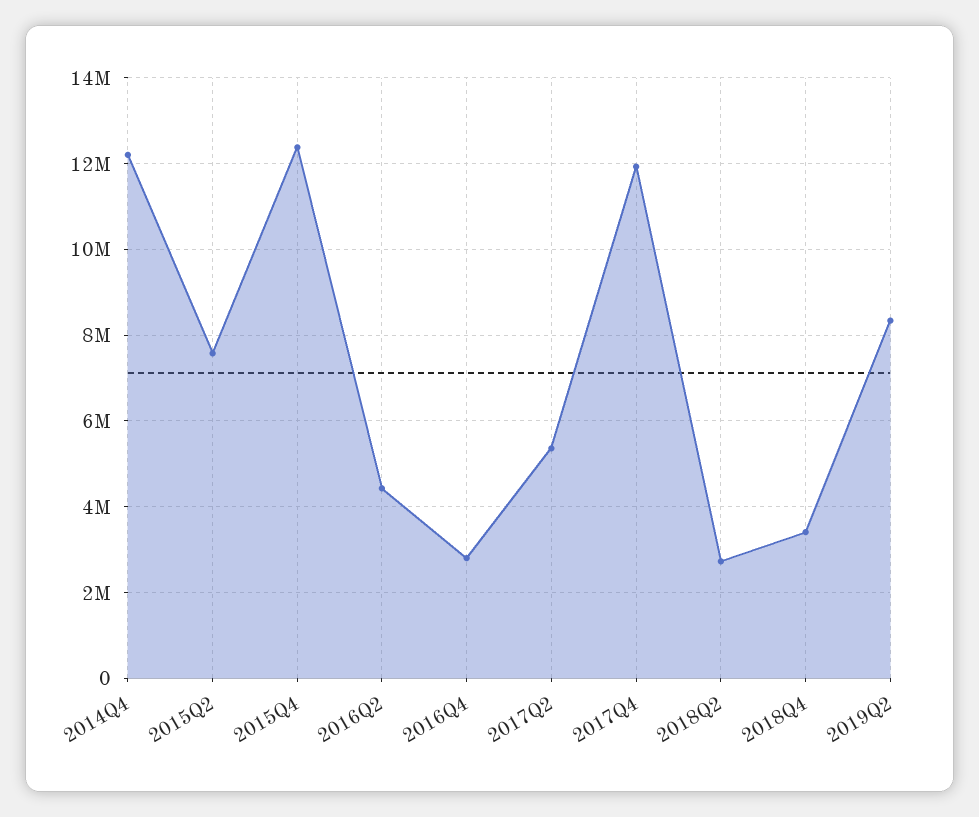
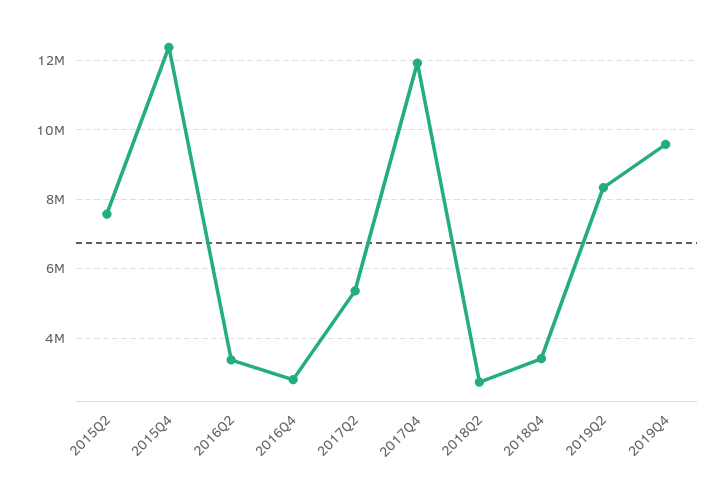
2014Q4: 12200000 -> none
2016Q2: 4400000 -> 3400000
2019Q4: none -> 9600000

